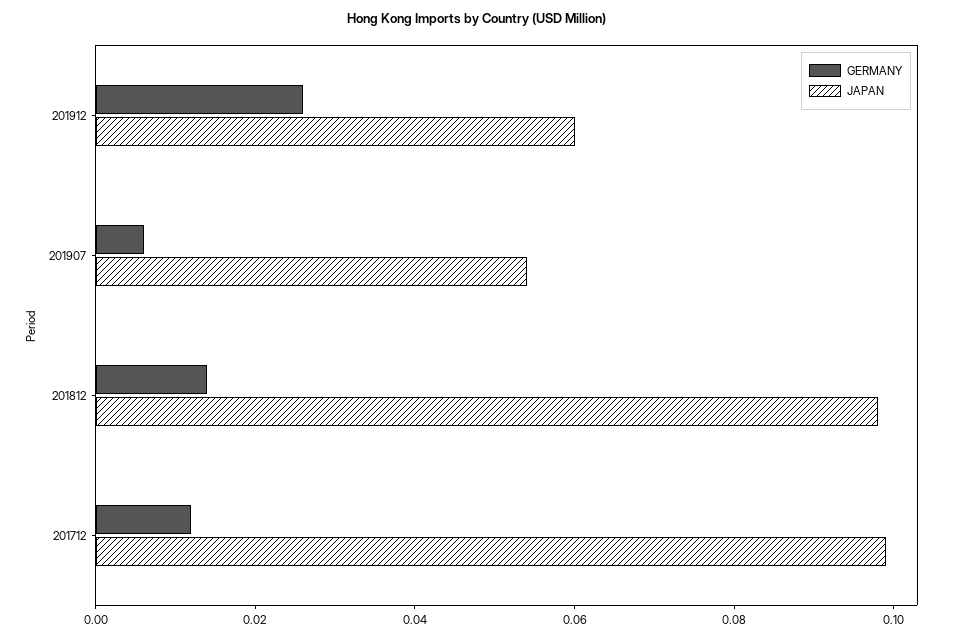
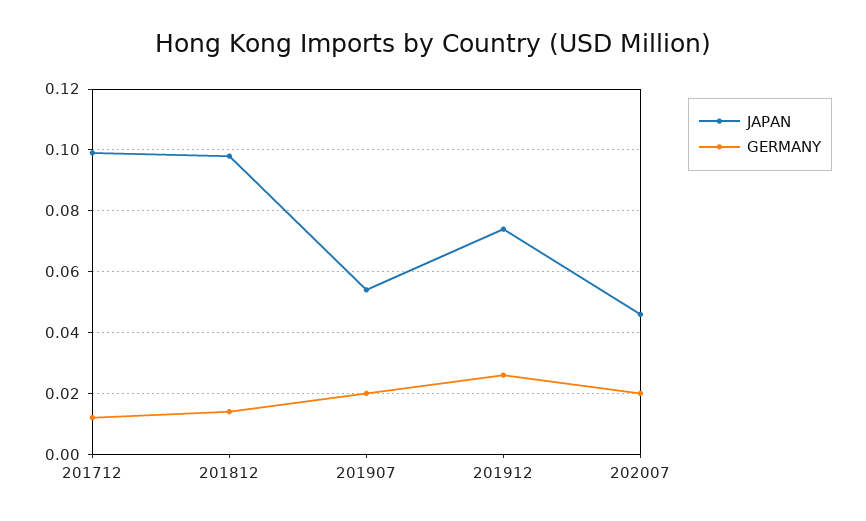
JAPAN, 201912: 0.06 -> 0.075
GERMANY, 201907: 0.005 -> 0.02
JAPAN, 202007: none -> 0.045
GERMANY, 202007: none -> 0.02

